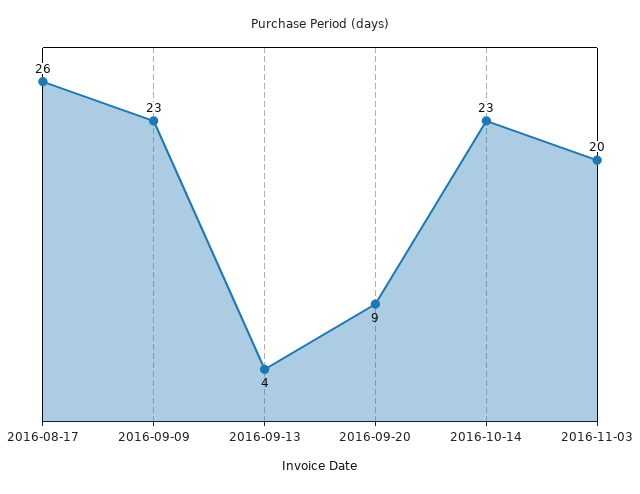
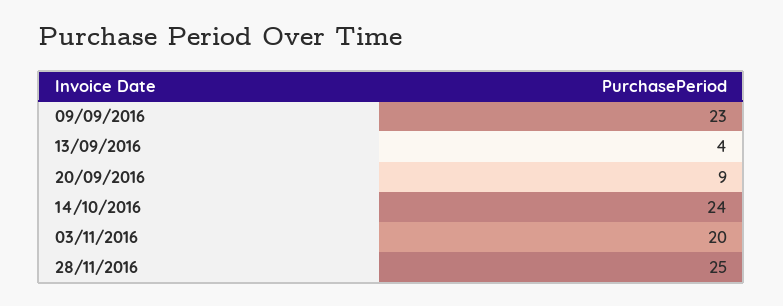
2016-08-17: 26 -> none
2016-10-14: 23 -> 24
28/11/2016: none -> 25

